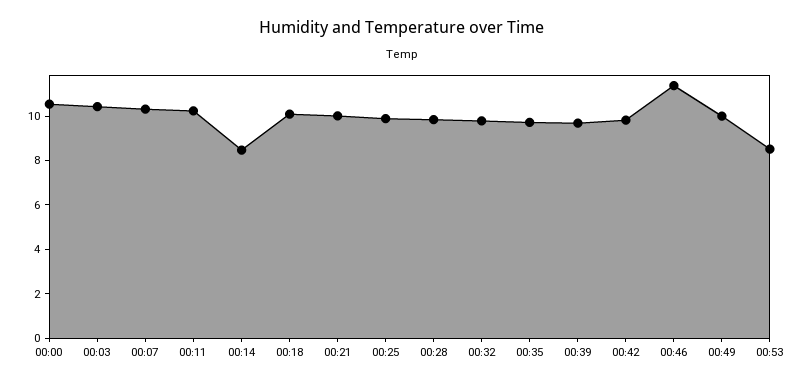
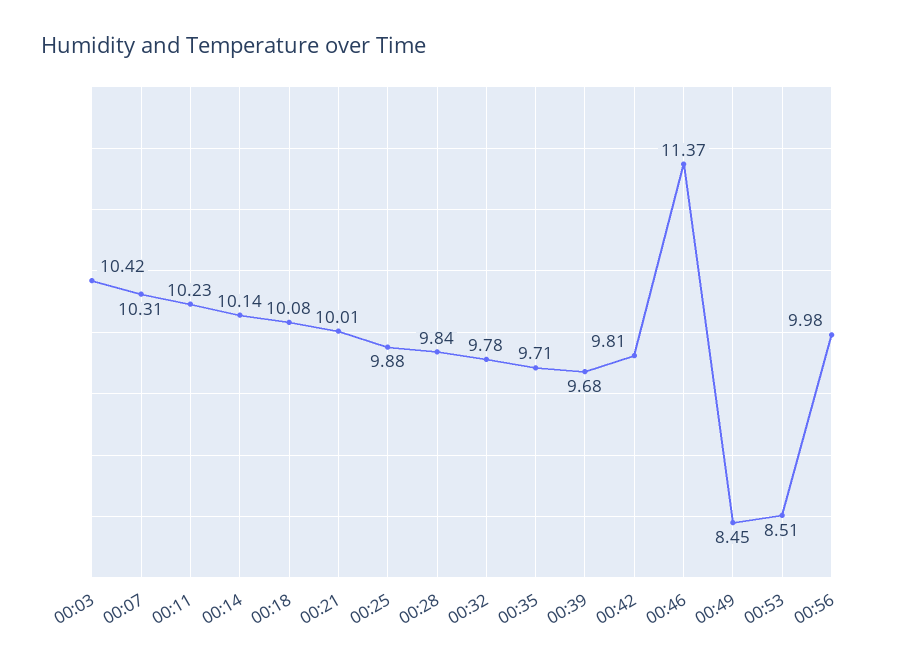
00:00: 10.5 -> none
00:14: 8.5 -> 10.14
00:49: 10 -> 8.45
00:56: none -> 9.98

